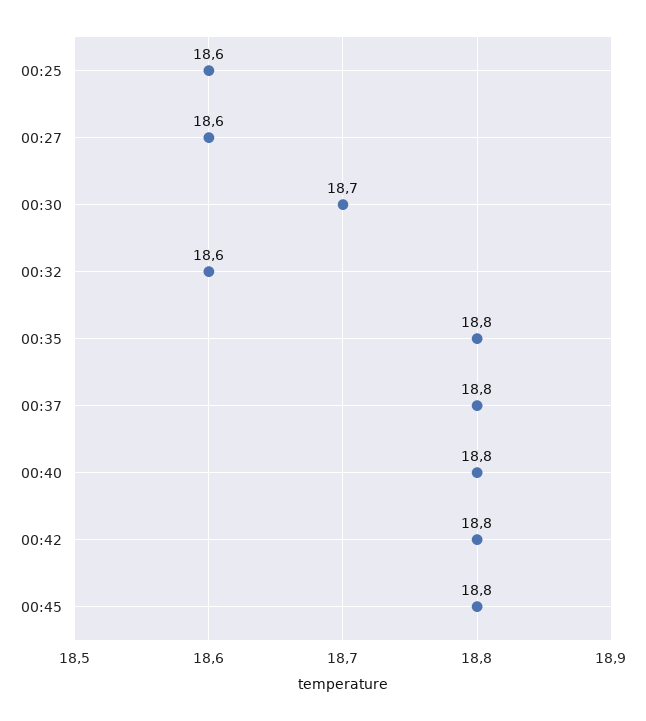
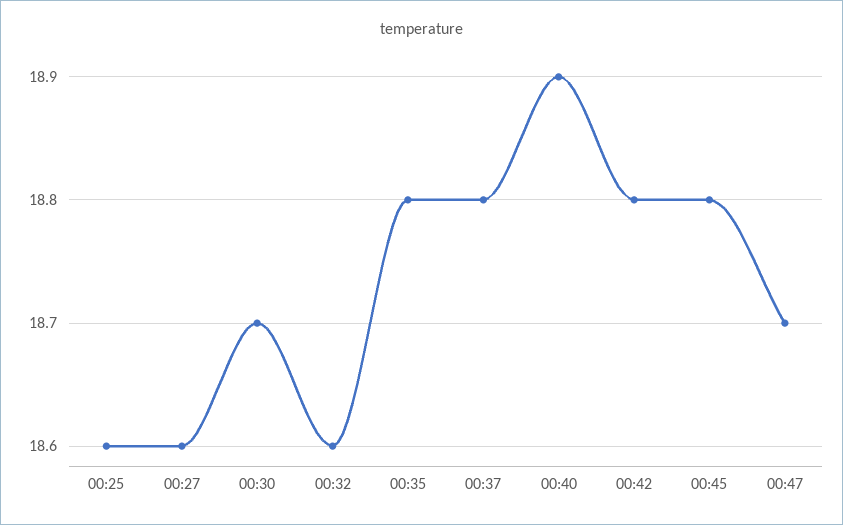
00:40: 18.8 -> 18.9
00:47: none -> 18.7

